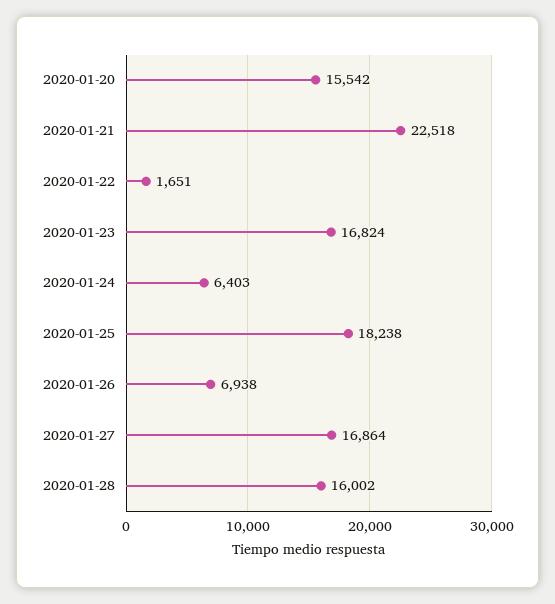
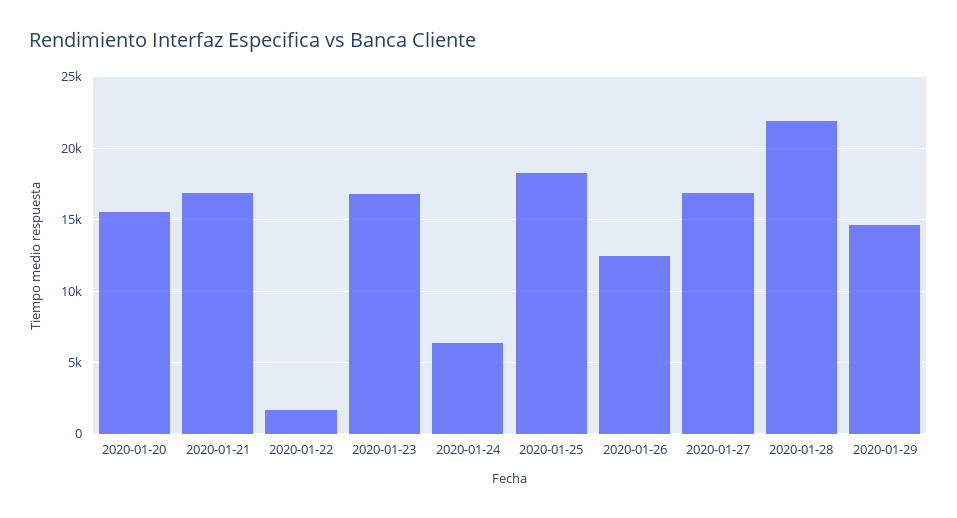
2020-01-21: 22518 -> 17000
2020-01-26: 6938 -> 12500
2020-01-28: 16002 -> 22000
2020-01-29: none -> 14500

